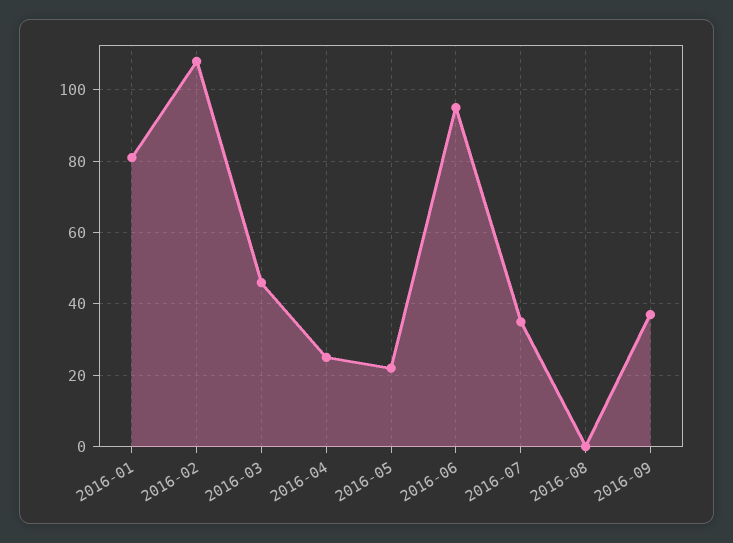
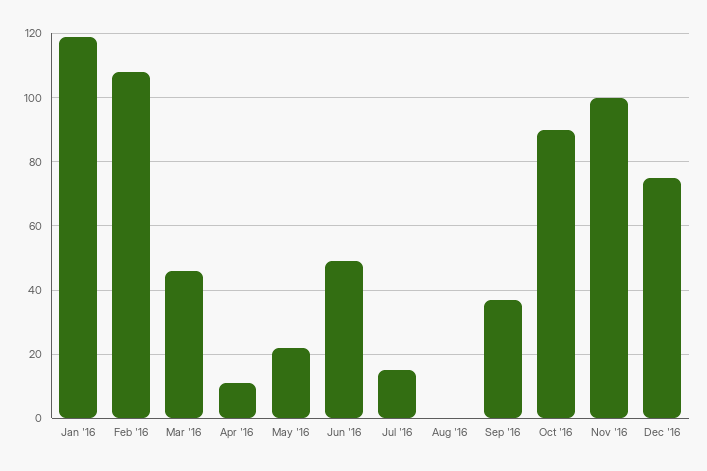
2016-01: 80 -> 120
2016-04: 25 -> 10
2016-06: 95 -> 50
2016-07: 35 -> 15
Oct '16: none -> 90
Nov '16: none -> 100
Dec '16: none -> 75

